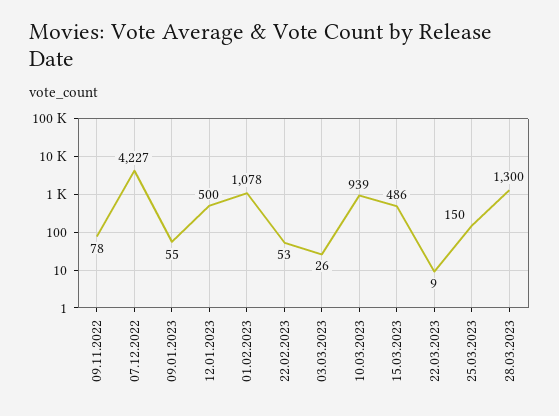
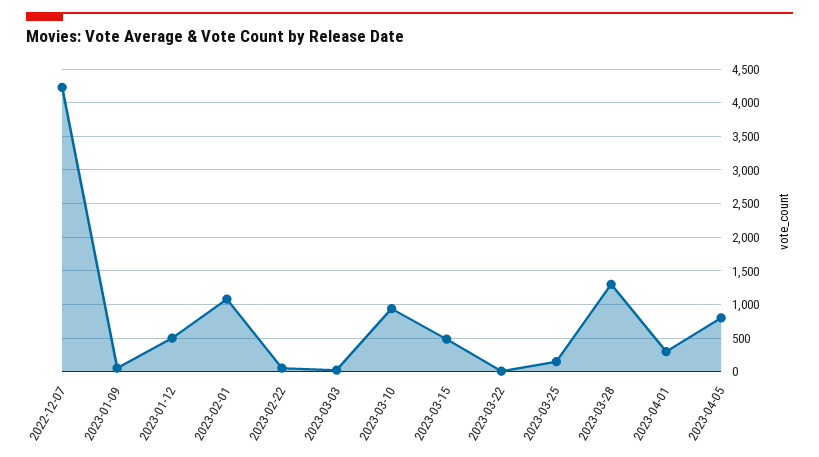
09.11.2022: 78 -> none
2023-04-01: none -> 300
2023-04-05: none -> 800

